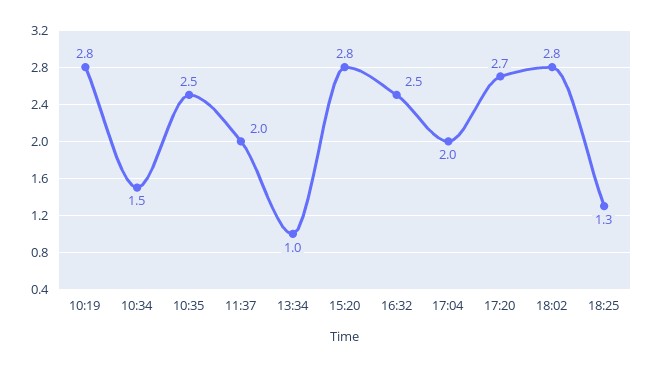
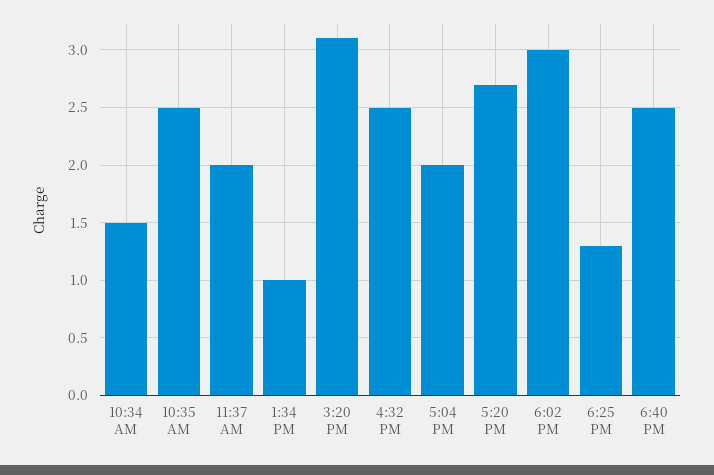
10:19: 2.8 -> none
15:20: 2.8 -> 3.1
18:02: 2.8 -> 3
6:40 PM: none -> 2.5

